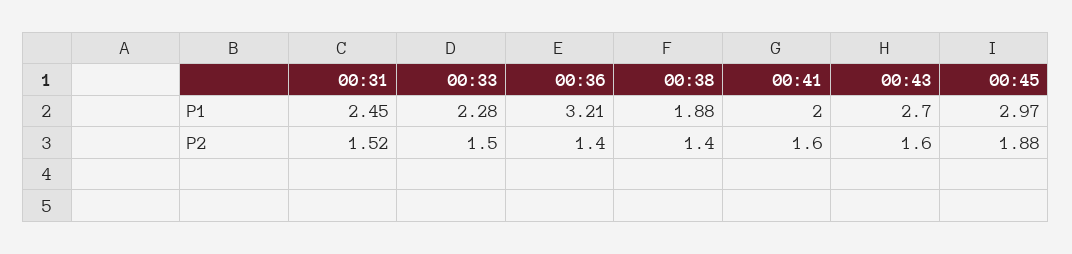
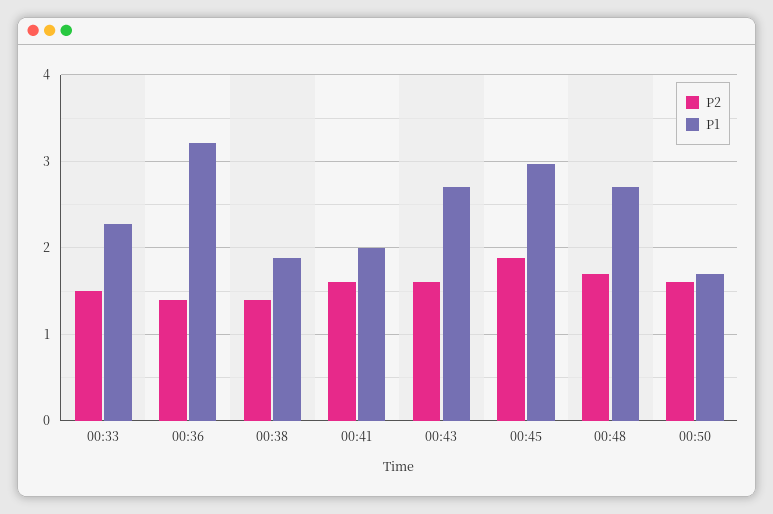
P1, 00:31: 2.45 -> none
P2, 00:31: 1.52 -> none
P2, 00:48: none -> 1.7
P1, 00:48: none -> 2.7
P2, 00:50: none -> 1.6
P1, 00:50: none -> 1.7

